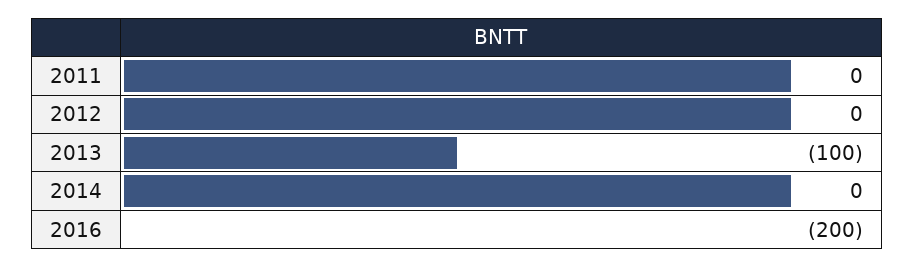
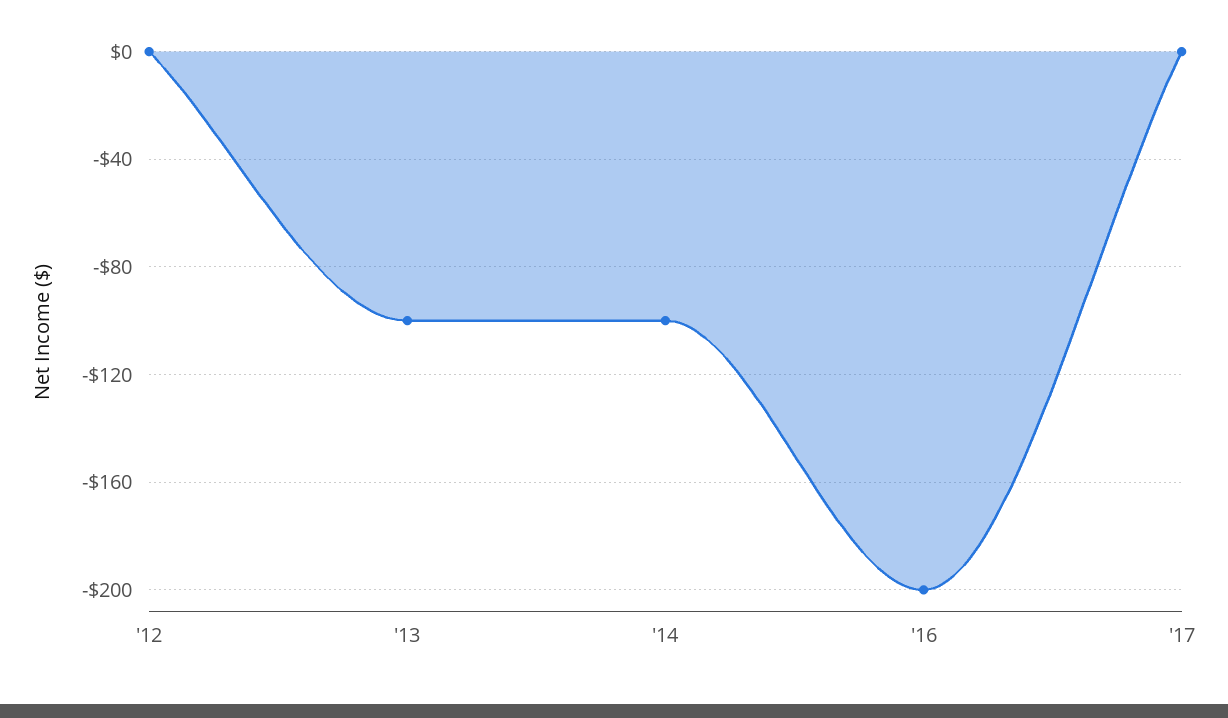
2011: 0 -> none
2014: 0 -> -100
'17: none -> 0

